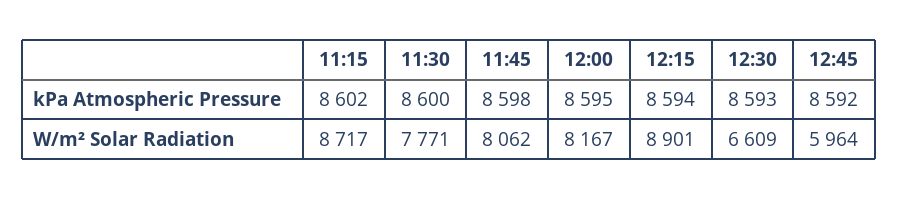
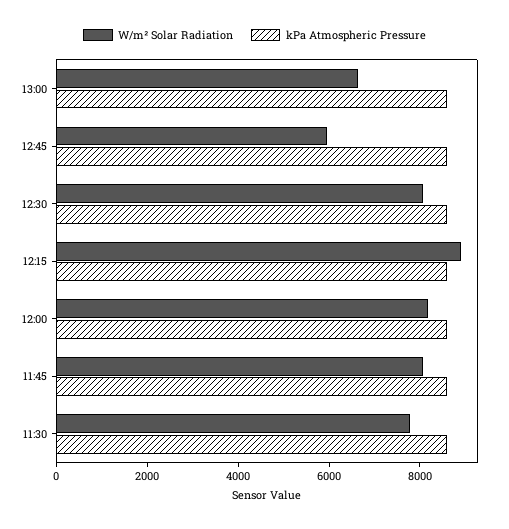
kPa Atmospheric Pressure, 11:15: 8602 -> none
W/m² Solar Radiation, 11:15: 8717 -> none
W/m² Solar Radiation, 12:30: 6609 -> 8000
W/m² Solar Radiation, 13:00: none -> 6500
kPa Atmospheric Pressure, 13:00: none -> 8500

